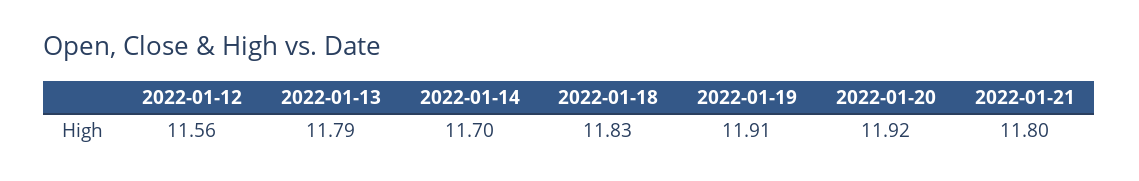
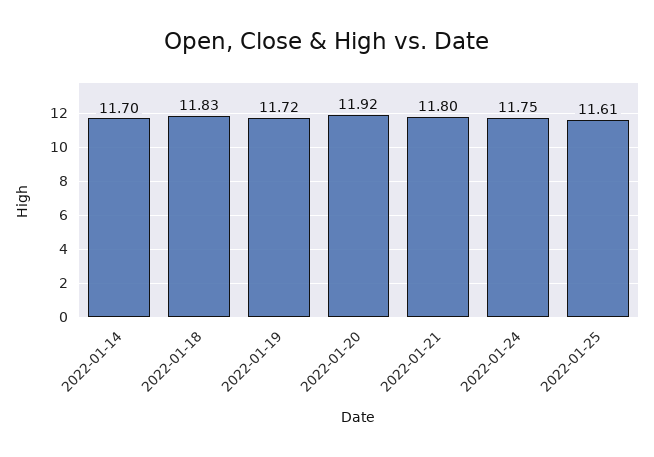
2022-01-12: 11.56 -> none
2022-01-13: 11.79 -> none
2022-01-19: 11.91 -> 11.72
2022-01-24: none -> 11.75
2022-01-25: none -> 11.61

